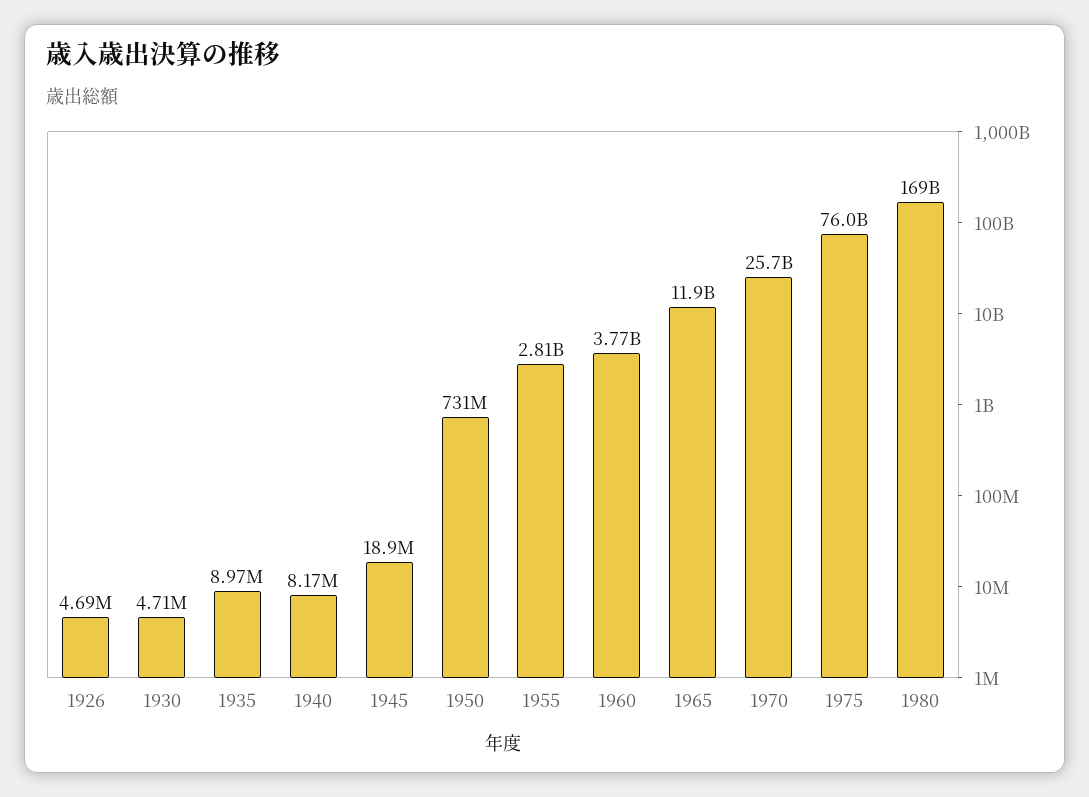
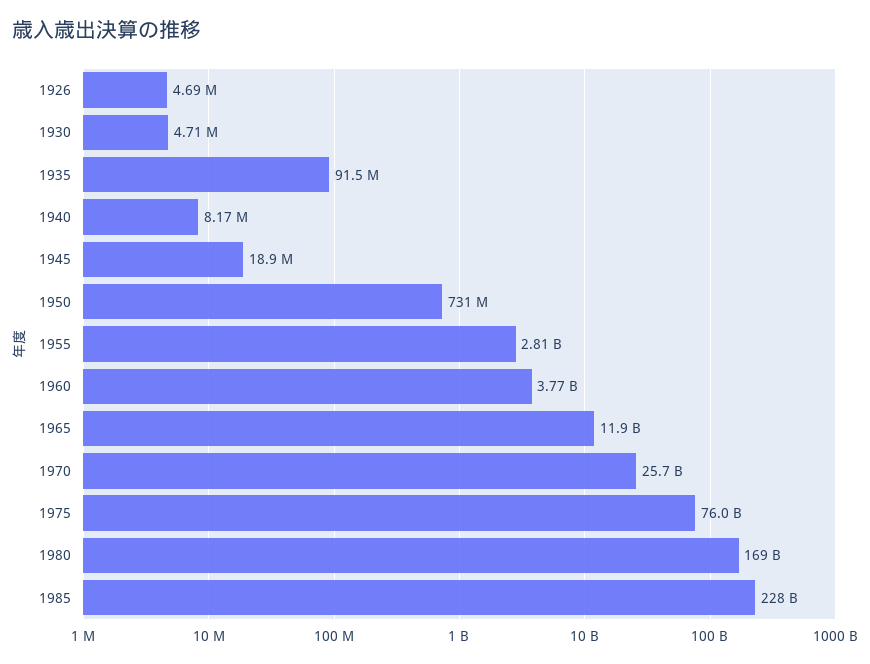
1935: 8970000 -> 91500000
1985: none -> 228000000000

